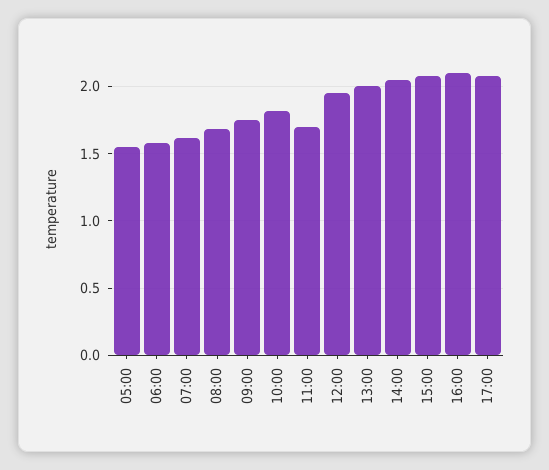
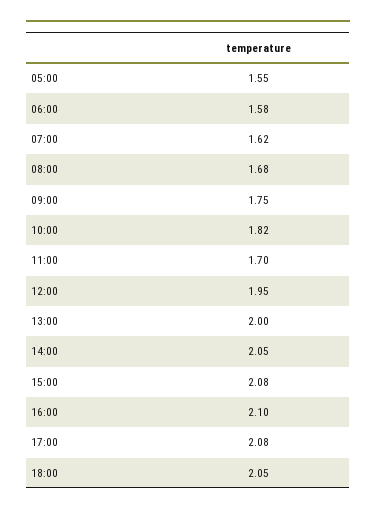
18:00: none -> 2.05

